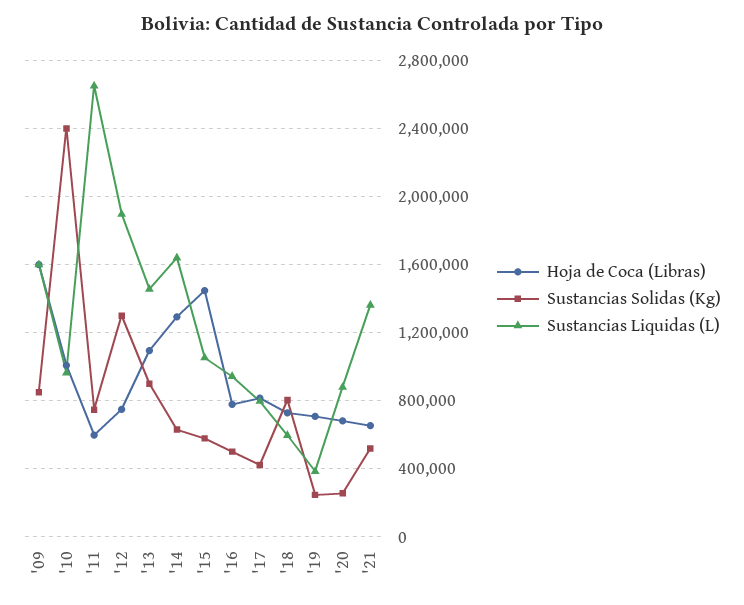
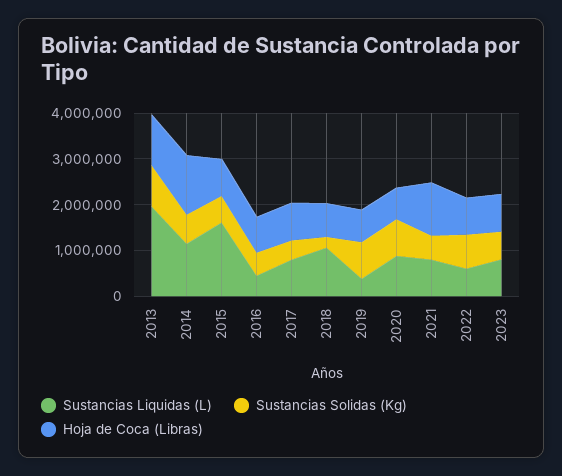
Hoja de Coca (Libras), '09: 1600000 -> none
Sustancias Solidas (Kg), '09: 850000 -> none
Sustancias Liquidas (L), '09: 1600000 -> none
Hoja de Coca (Libras), '10: 1000000 -> none
Sustancias Solidas (Kg), '10: 2400000 -> none
Sustancias Liquidas (L), '10: 950000 -> none
Hoja de Coca (Libras), '11: 600000 -> none
Sustancias Solidas (Kg), '11: 750000 -> none
Sustancias Liquidas (L), '11: 2650000 -> none
Hoja de Coca (Libras), '12: 750000 -> none
Sustancias Solidas (Kg), '12: 1300000 -> none
Sustancias Liquidas (L), '12: 1900000 -> none
Sustancias Liquidas (L), '13: 1450000 -> 2000000
Sustancias Liquidas (L), '14: 1650000 -> 1200000
Hoja de Coca (Libras), '15: 1450000 -> 800000
Sustancias Liquidas (L), '15: 1050000 -> 1600000
Sustancias Liquidas (L), '16: 950000 -> 400000
Sustancias Solidas (Kg), '18: 800000 -> 200000
Sustancias Liquidas (L), '18: 600000 -> 1000000
Sustancias Solidas (Kg), '19: 250000 -> 800000
Sustancias Solidas (Kg), '20: 250000 -> 800000
Hoja de Coca (Libras), '21: 650000 -> 1200000
Sustancias Liquidas (L), '21: 1350000 -> 800000
Sustancias Liquidas (L), 2022: none -> 600000
Sustancias Solidas (Kg), 2022: none -> 800000
Hoja de Coca (Libras), 2022: none -> 800000
Sustancias Liquidas (L), 2023: none -> 800000
Sustancias Solidas (Kg), 2023: none -> 600000
Hoja de Coca (Libras), 2023: none -> 800000

